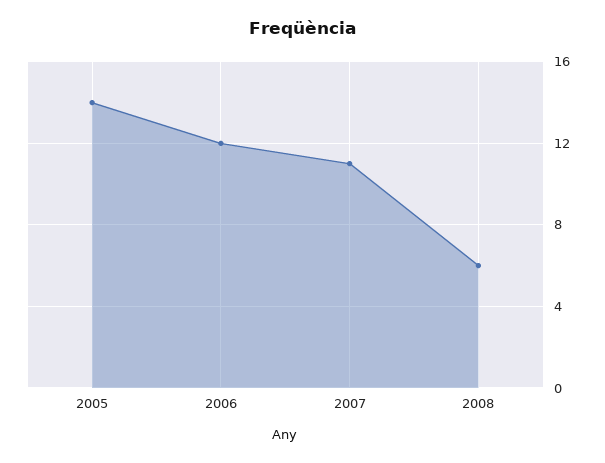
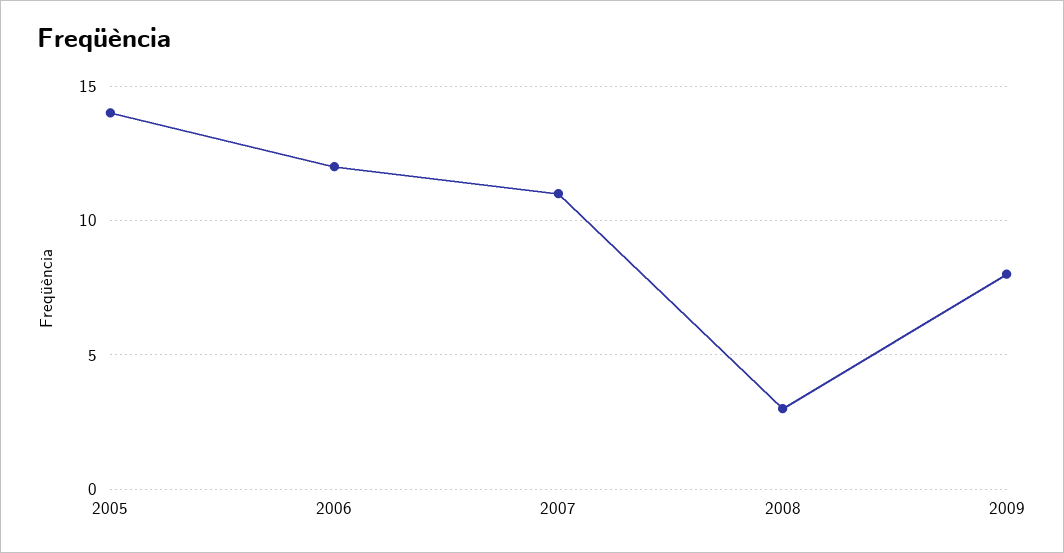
2008: 6 -> 3
2009: none -> 8

